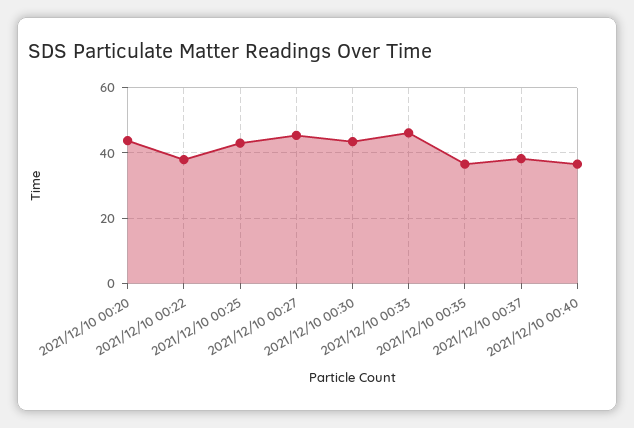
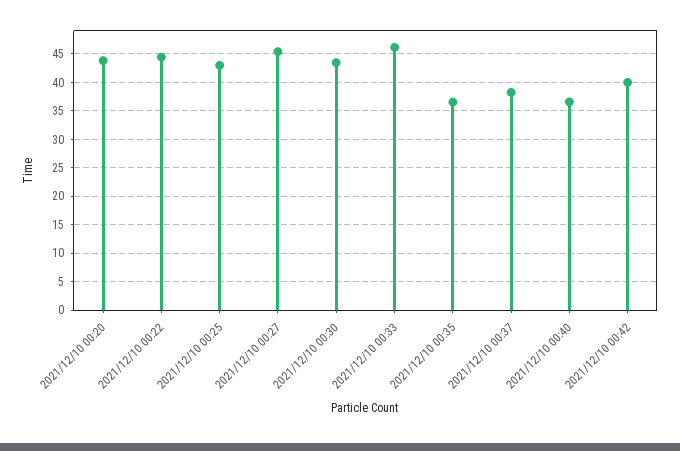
2021/12/10 00:22: 38 -> 45
2021/12/10 00:42: none -> 40

